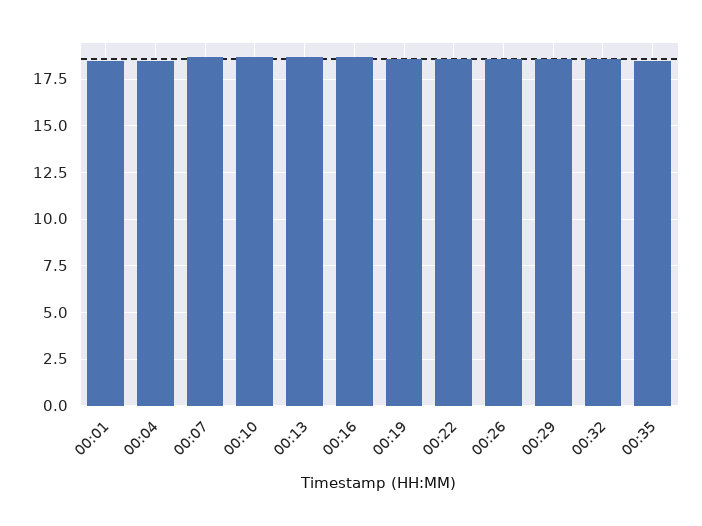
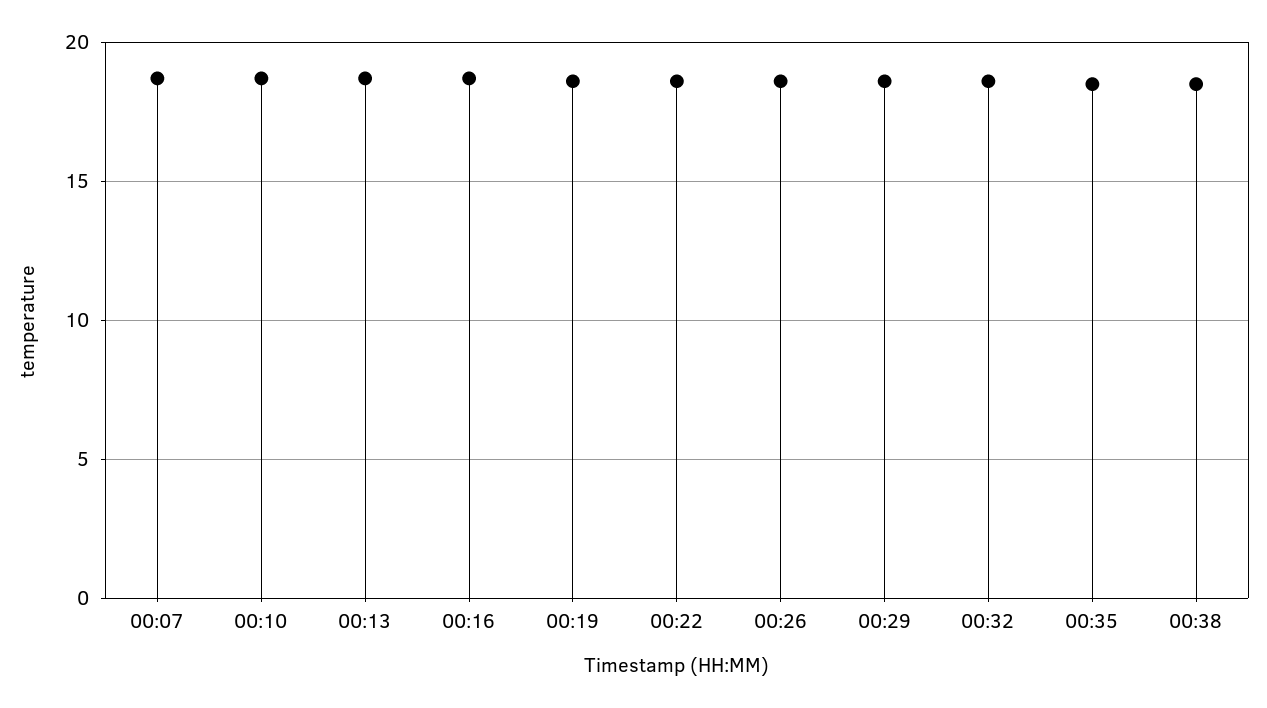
00:01: 18.5 -> none
00:04: 18.5 -> none
00:38: none -> 18.5

